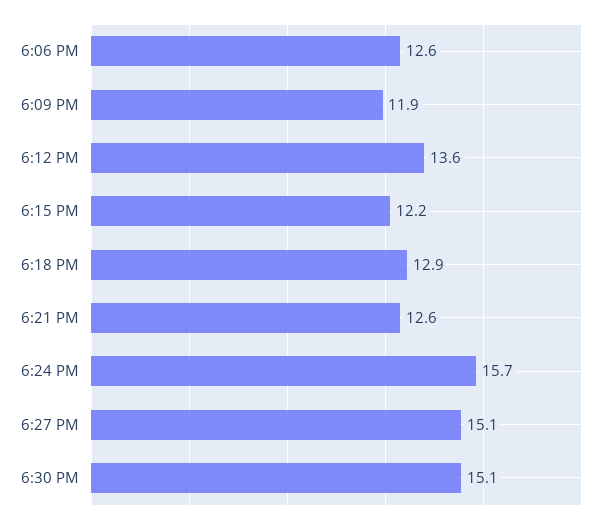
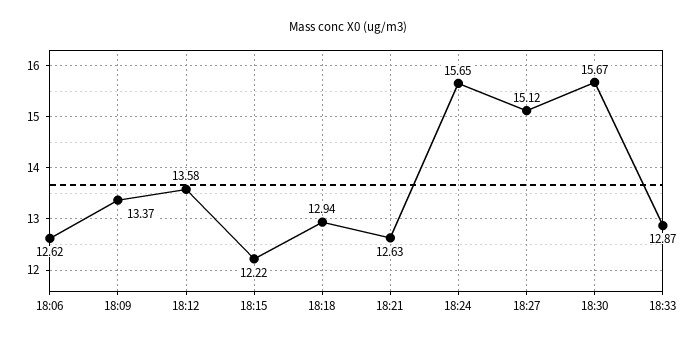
6:09 PM: 11.9 -> 13.37
6:30 PM: 15.1 -> 15.67
18:33: none -> 12.87

